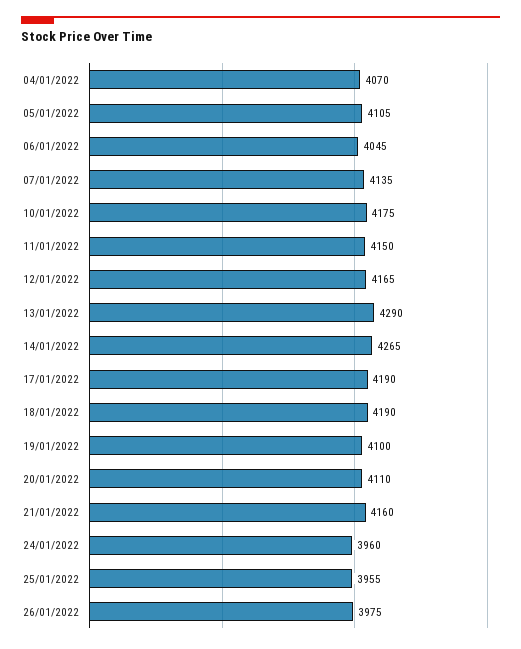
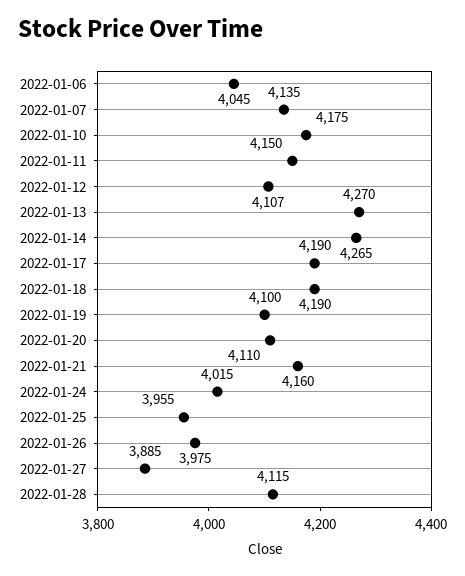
04/01/2022: 4070 -> none
05/01/2022: 4105 -> none
12/01/2022: 4165 -> 4107
13/01/2022: 4290 -> 4270
24/01/2022: 3960 -> 4015
2022-01-27: none -> 3885
2022-01-28: none -> 4115

